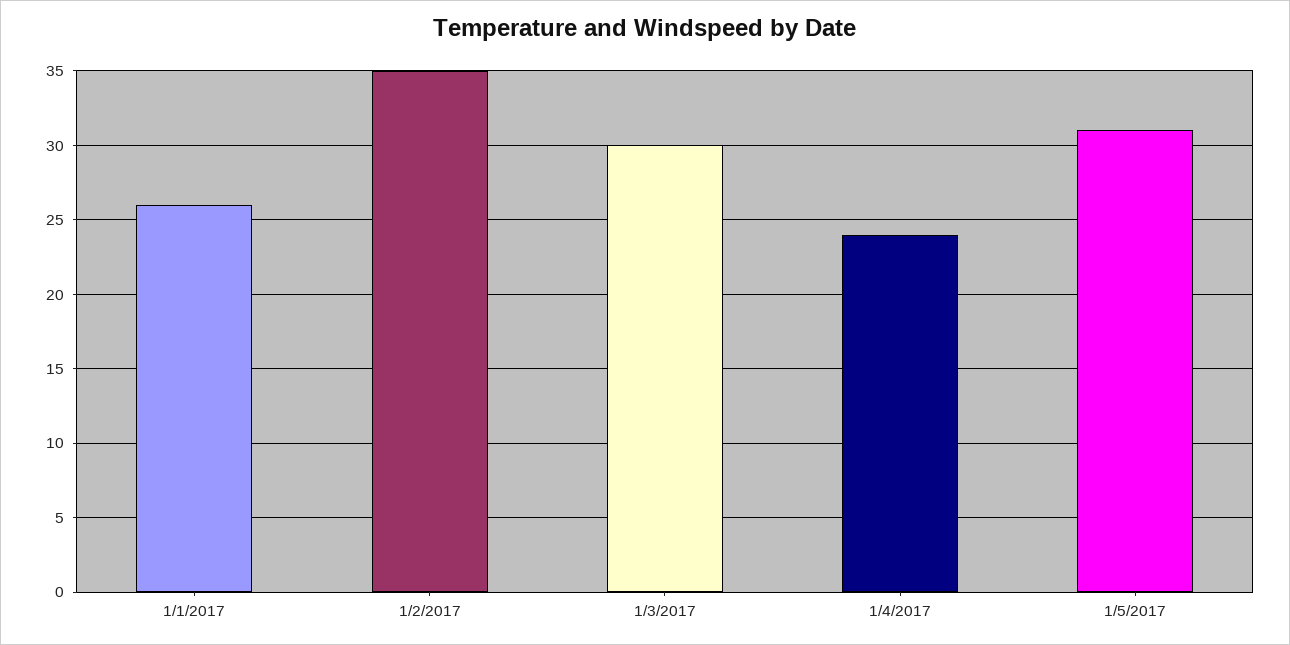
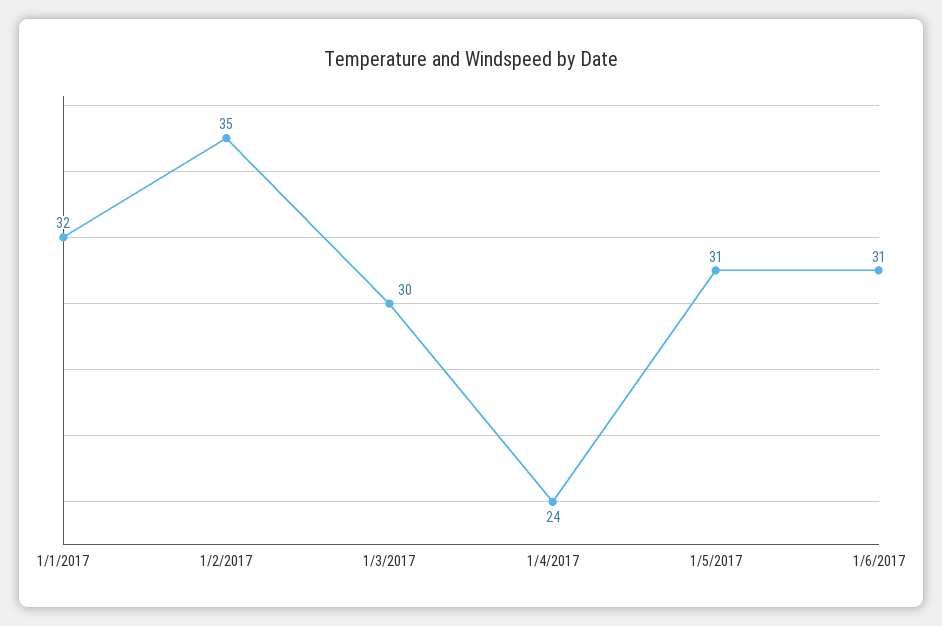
1/1/2017: 26 -> 32
1/6/2017: none -> 31

